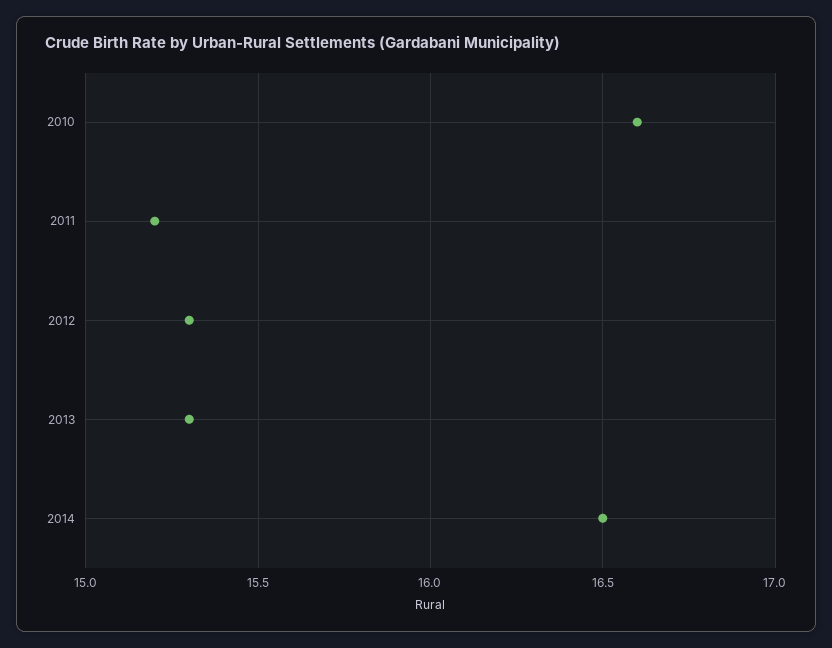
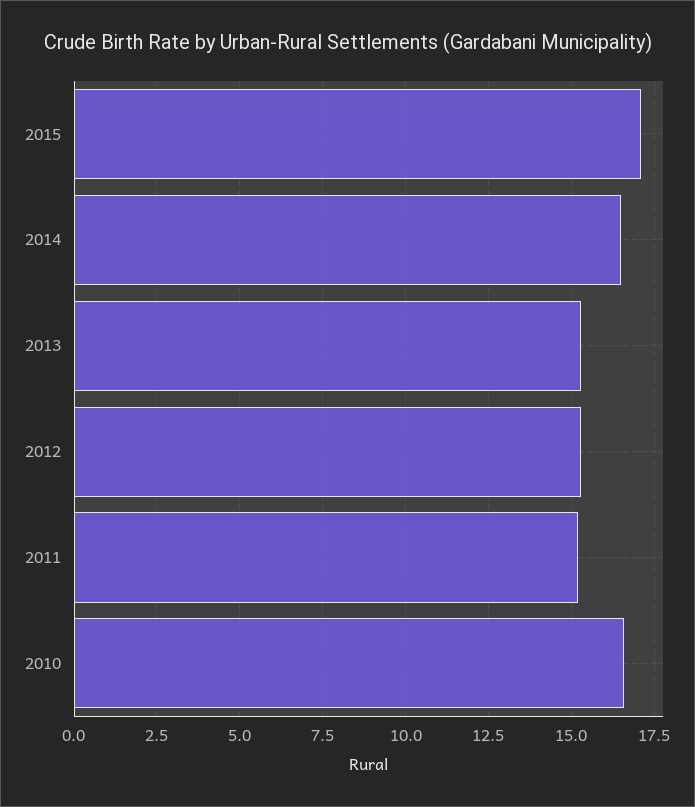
2015: none -> 17

